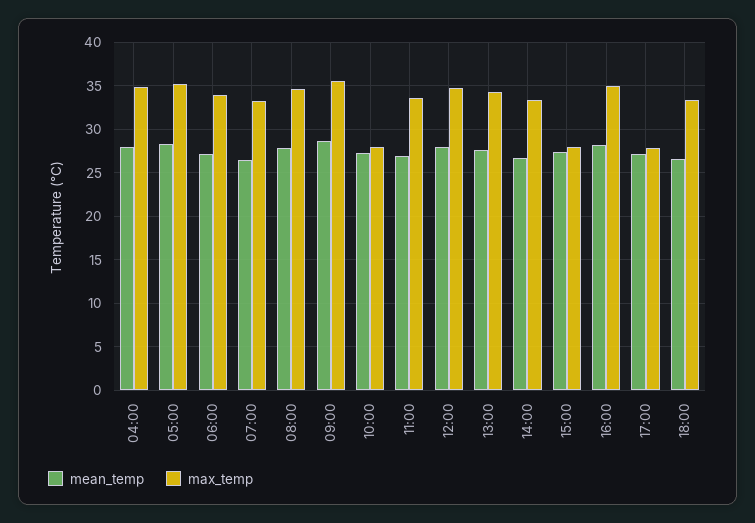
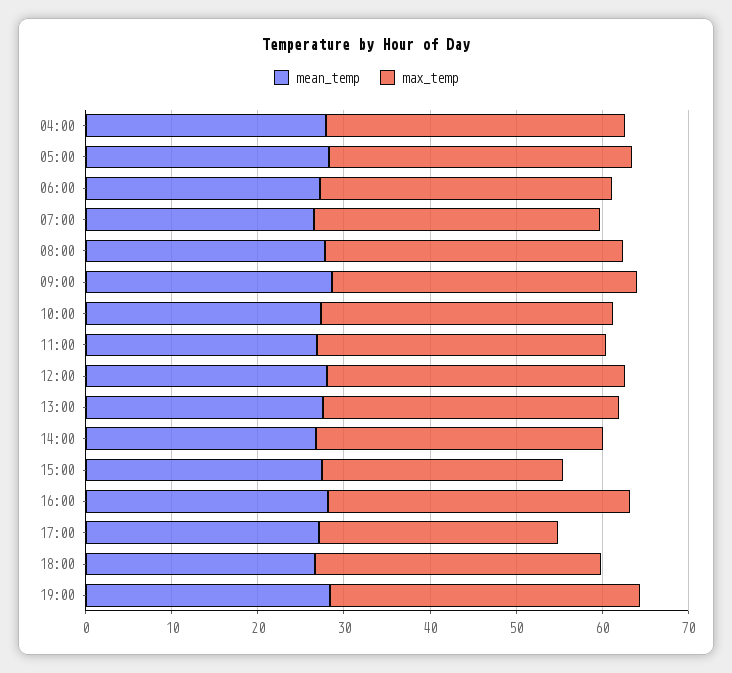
max_temp, 10:00: 28 -> 34
mean_temp, 19:00: none -> 28
max_temp, 19:00: none -> 36

